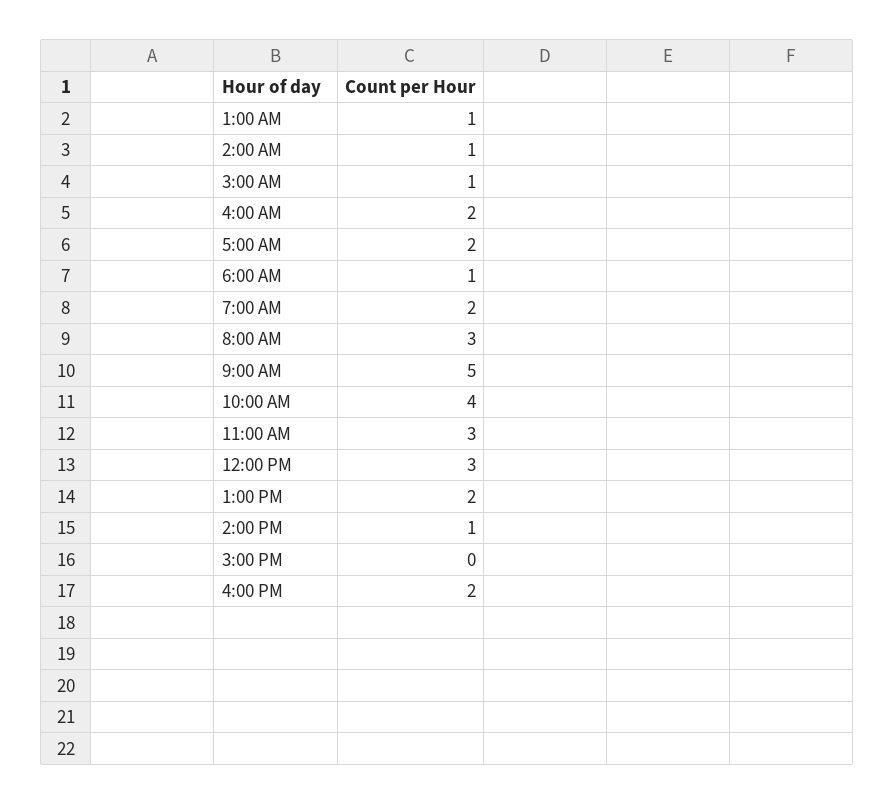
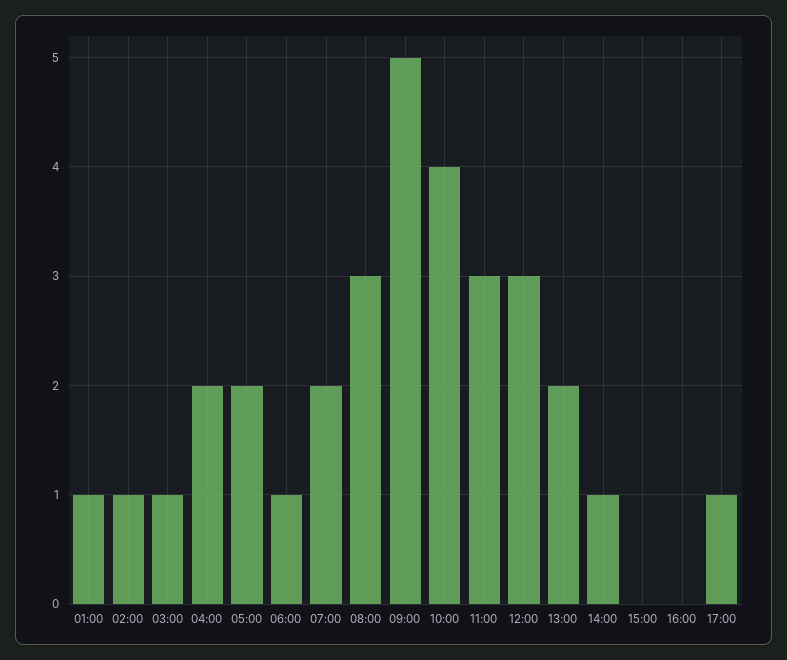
4:00 PM: 2 -> 0
17:00: none -> 1

